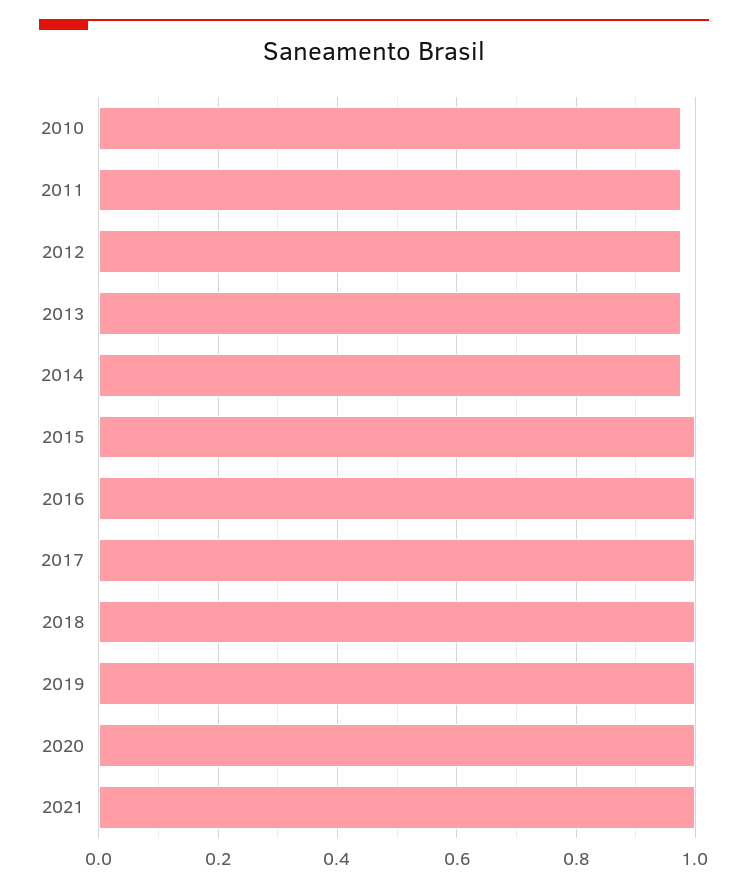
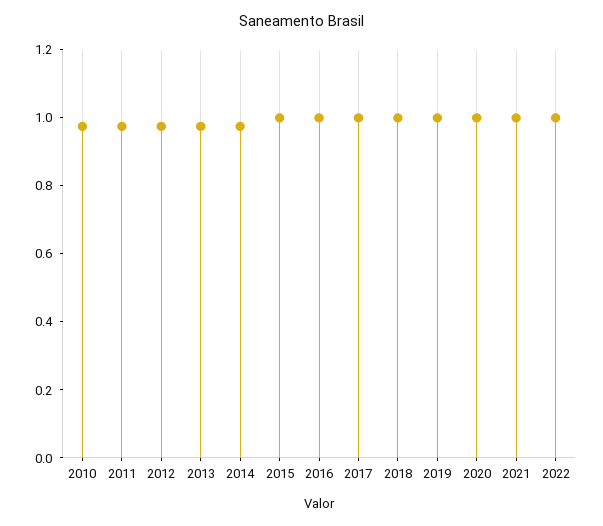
2022: none -> 1

